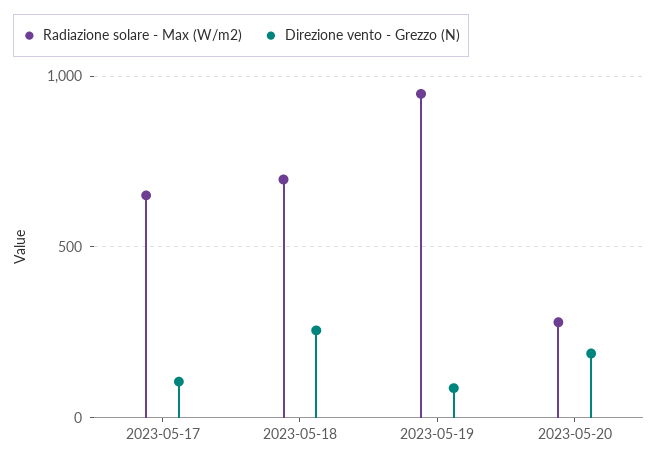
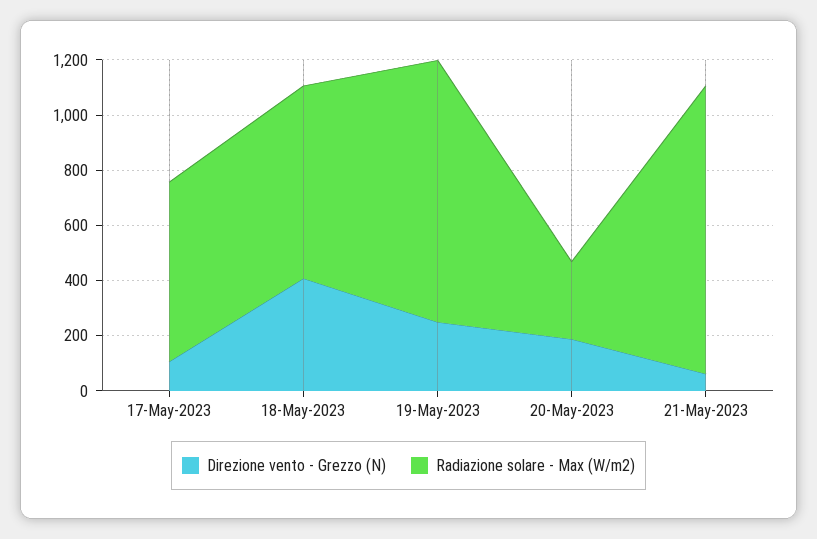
Direzione vento - Grezzo (N), 2023-05-18: 250 -> 400
Direzione vento - Grezzo (N), 2023-05-19: 100 -> 250
Direzione vento - Grezzo (N), 21-May-2023: none -> 50
Radiazione solare - Max (W/m2), 21-May-2023: none -> 1050

